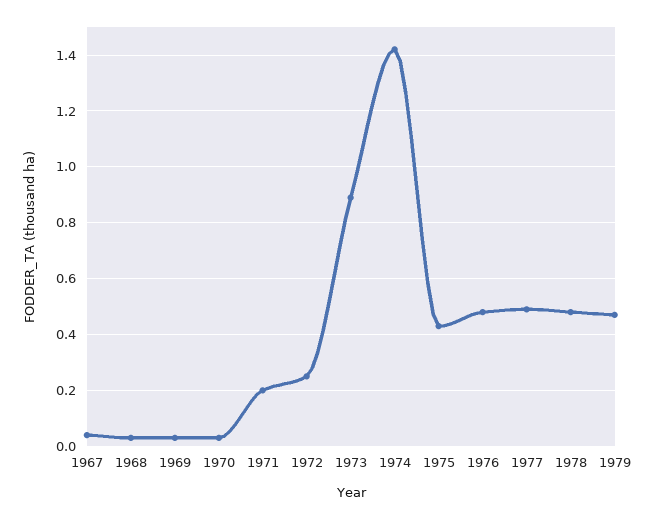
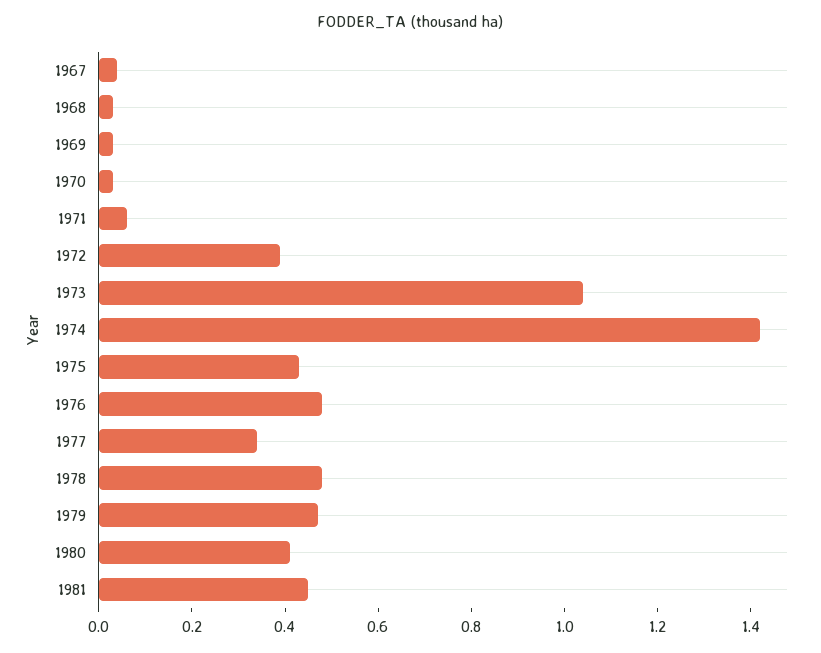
1971: 0.2 -> 0.05
1972: 0.25 -> 0.4
1973: 0.9 -> 1.05
1977: 0.5 -> 0.35
1980: none -> 0.4
1981: none -> 0.45

